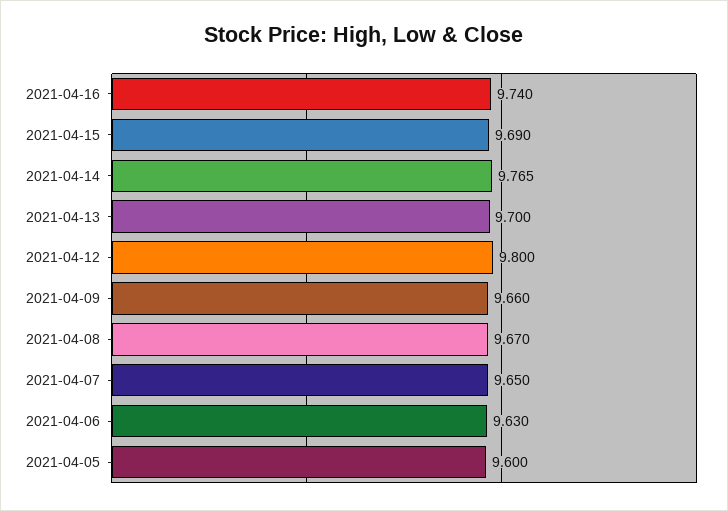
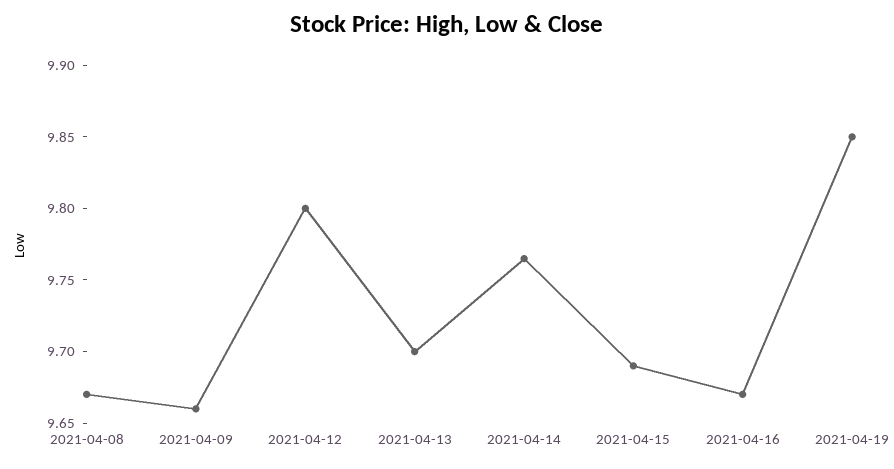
2021-04-16: 9.74 -> 9.67
2021-04-07: 9.65 -> none
2021-04-06: 9.63 -> none
2021-04-05: 9.6 -> none
2021-04-19: none -> 9.85

